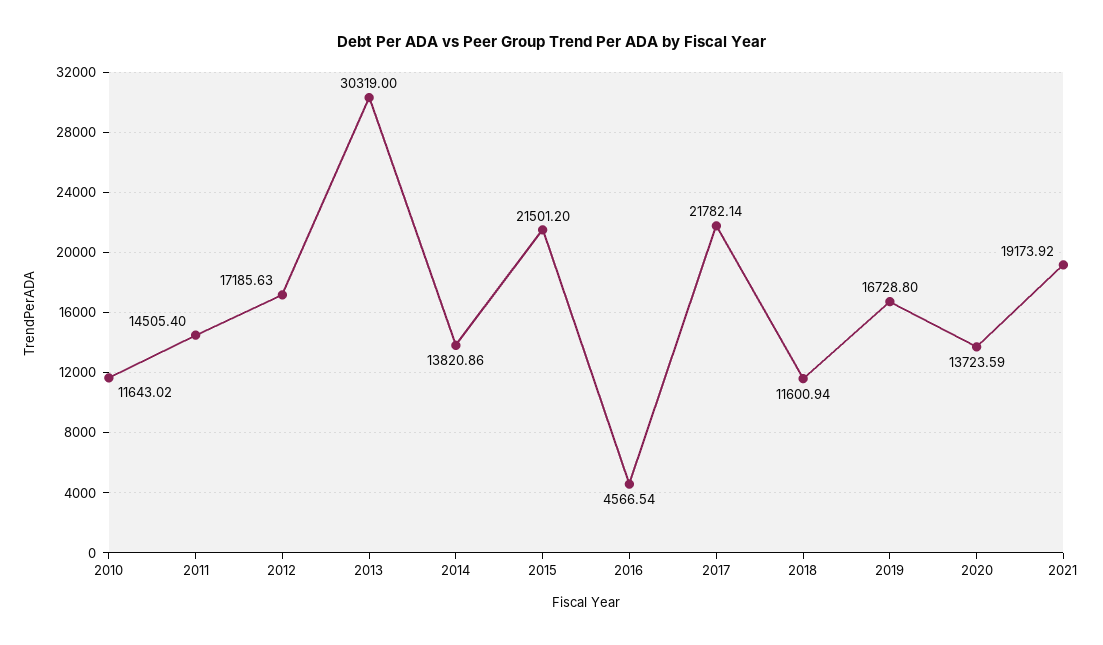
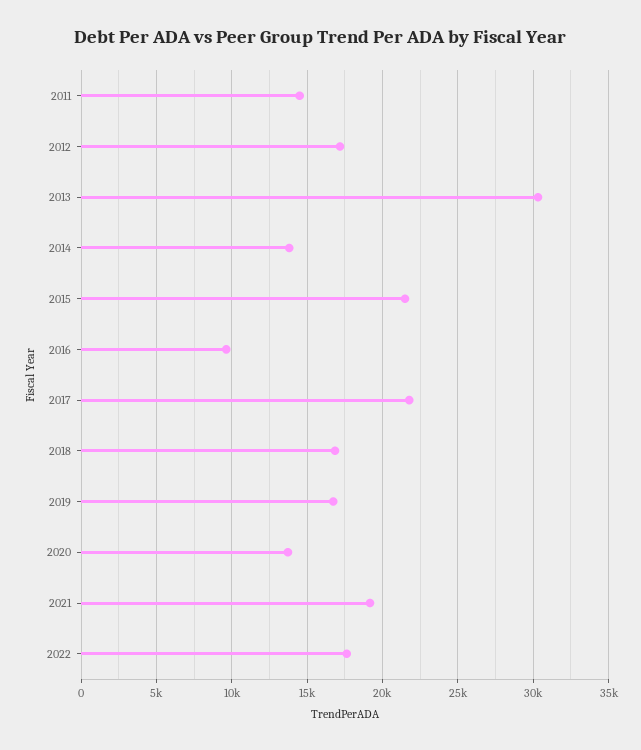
2010: 11643.02 -> none
2016: 4566.54 -> 9500
2018: 11600.94 -> 17000
2022: none -> 17500

